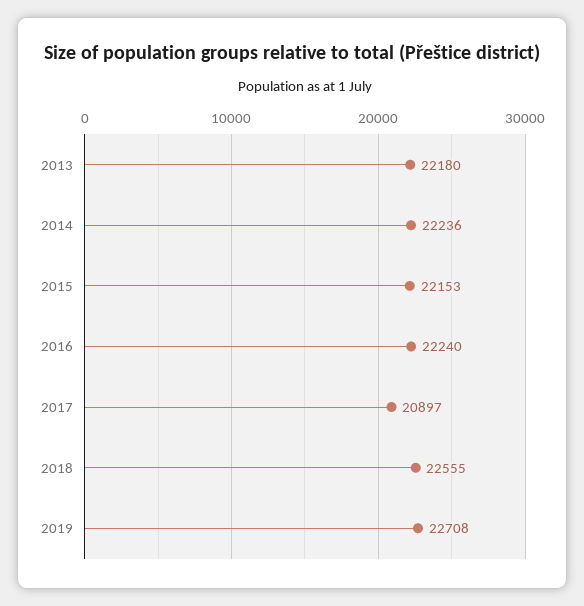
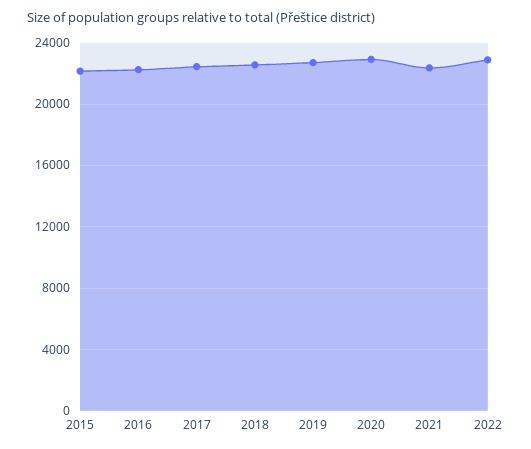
2013: 22180 -> none
2014: 22236 -> none
2017: 20897 -> 22500
2020: none -> 23000
2021: none -> 22500
2022: none -> 23000

